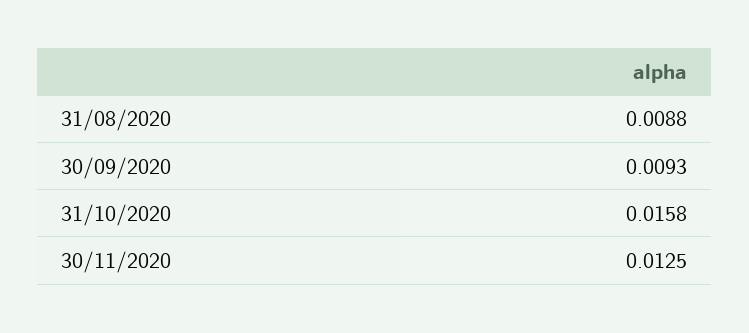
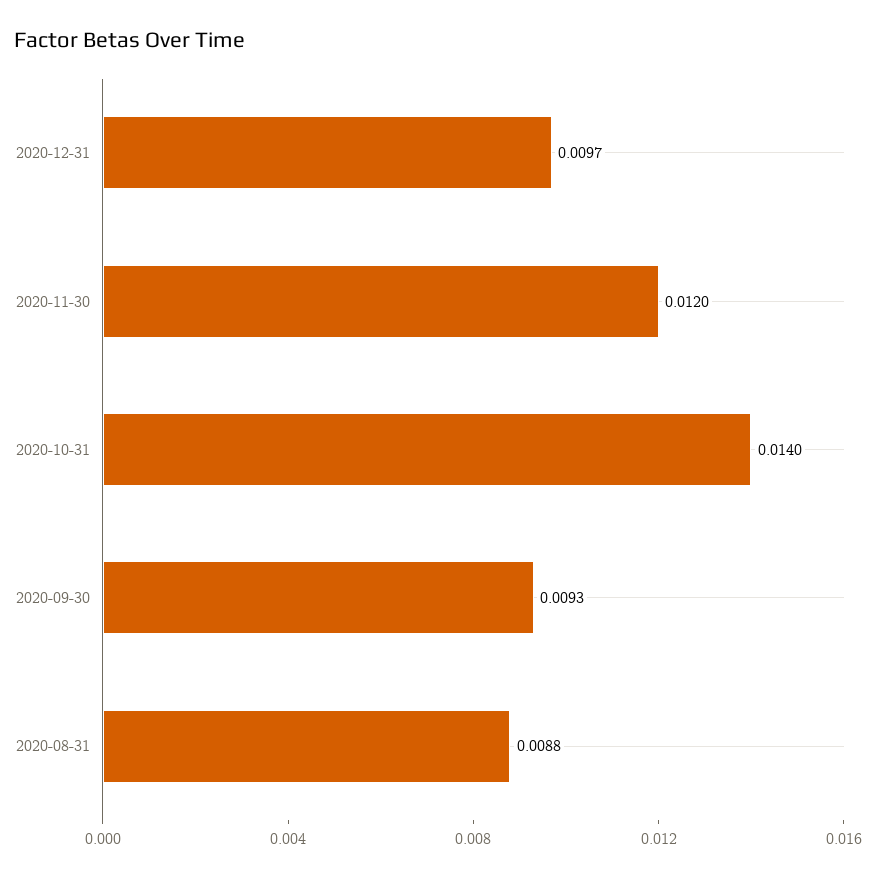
31/10/2020: 0.0158 -> 0.014
30/11/2020: 0.0125 -> 0.012
2020-12-31: none -> 0.0097

